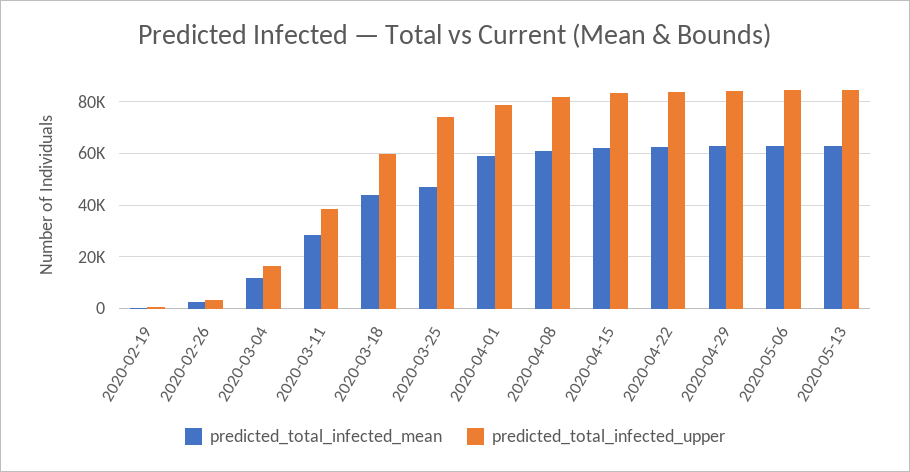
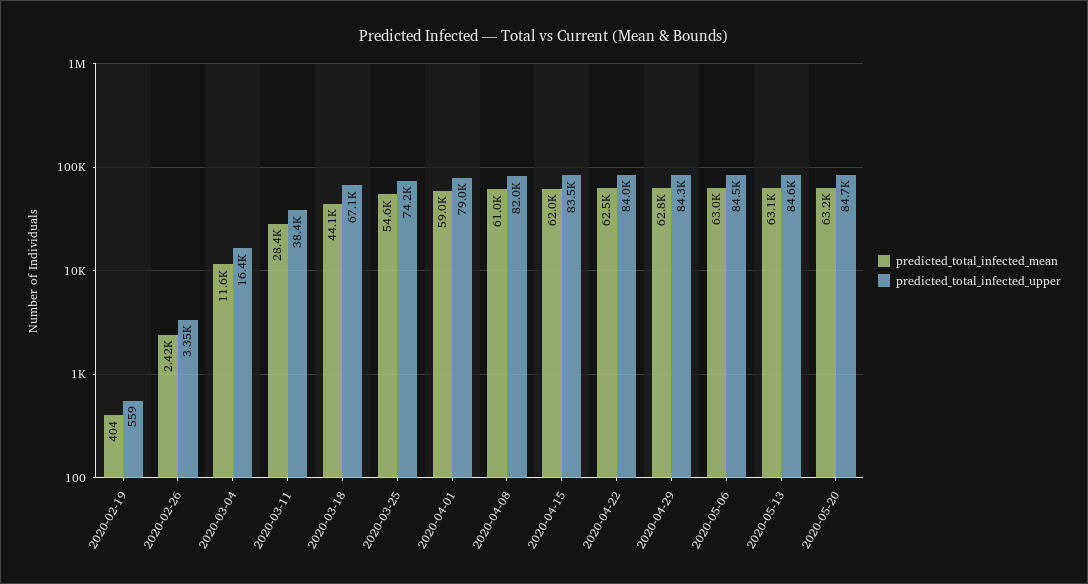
predicted_total_infected_upper, 2020-03-18: 60000 -> 67100
predicted_total_infected_mean, 2020-03-25: 47500 -> 54600
predicted_total_infected_mean, 2020-05-20: none -> 63200
predicted_total_infected_upper, 2020-05-20: none -> 84700

